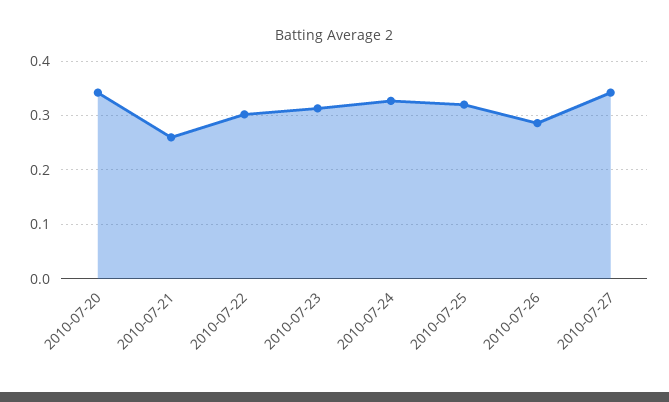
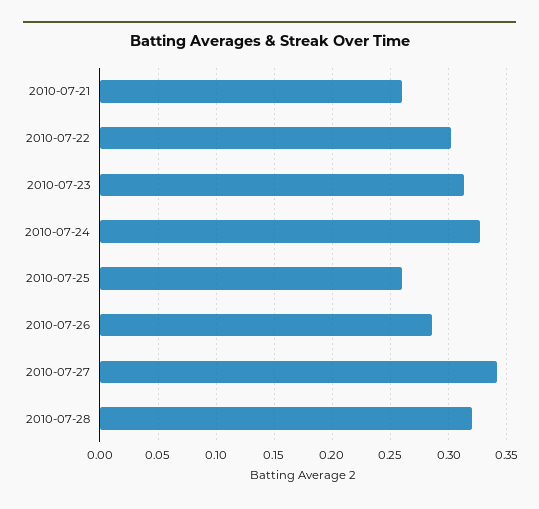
2010-07-20: 0.34 -> none
2010-07-25: 0.32 -> 0.26
2010-07-28: none -> 0.32

